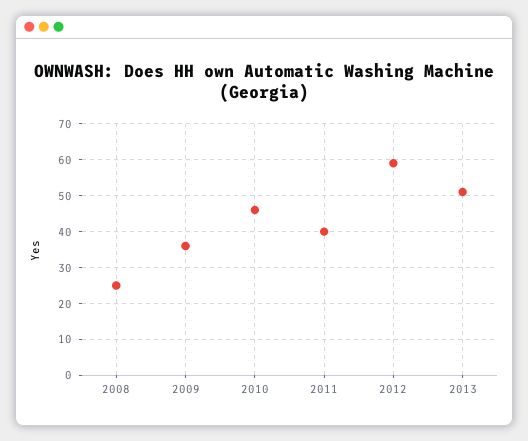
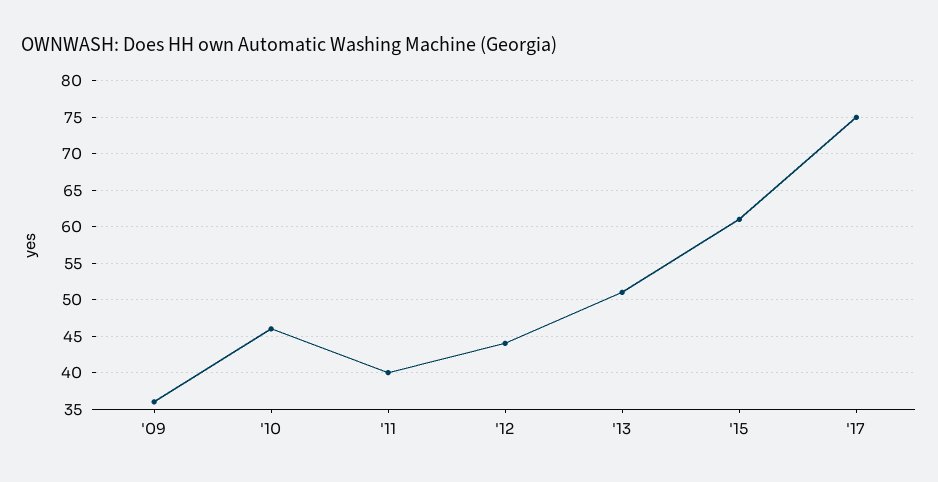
2008: 25 -> none
2012: 60 -> 44
'15: none -> 61
'17: none -> 75

